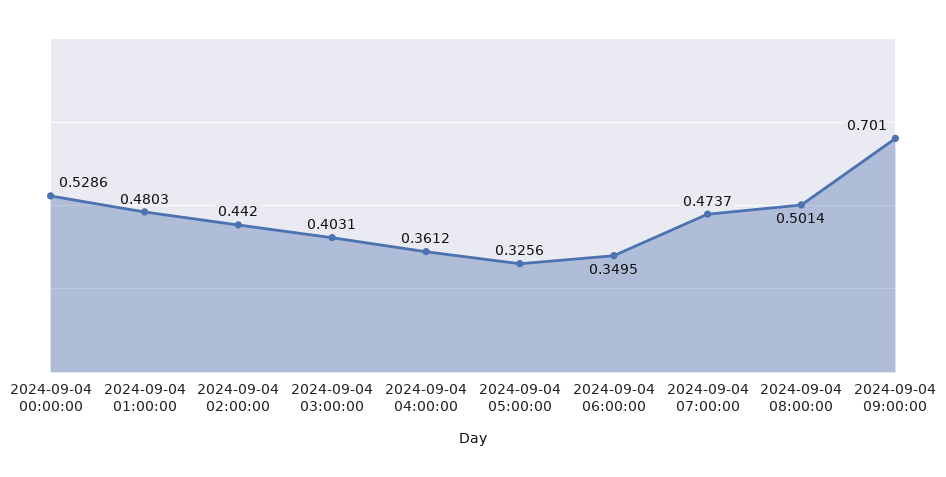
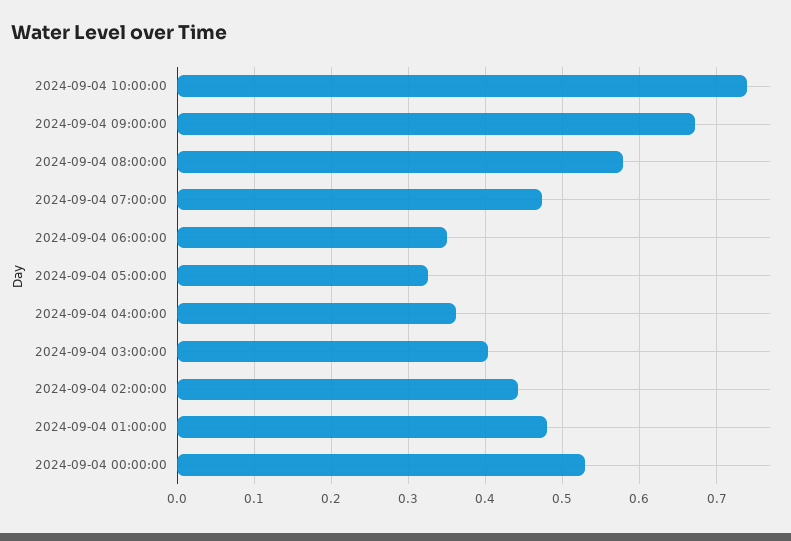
2024-09-04 08:00:00: 0.5014 -> 0.58
2024-09-04 09:00:00: 0.701 -> 0.67
2024-09-04 10:00:00: none -> 0.74

